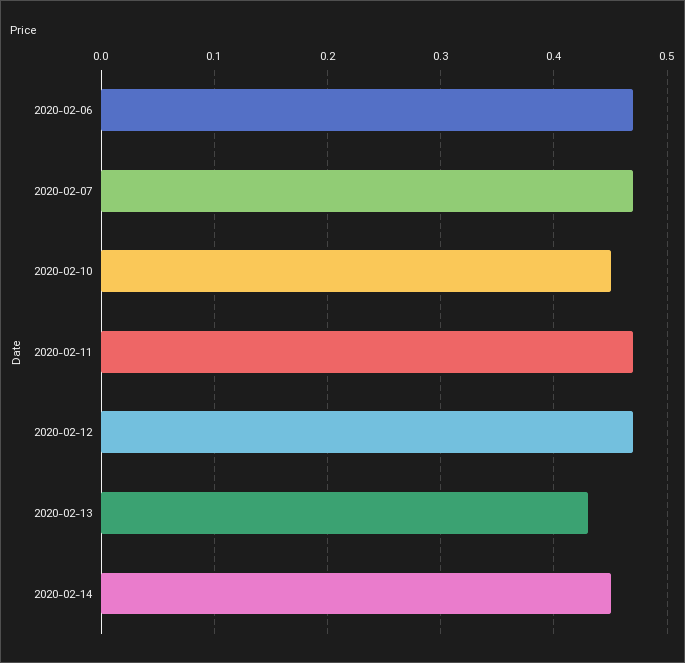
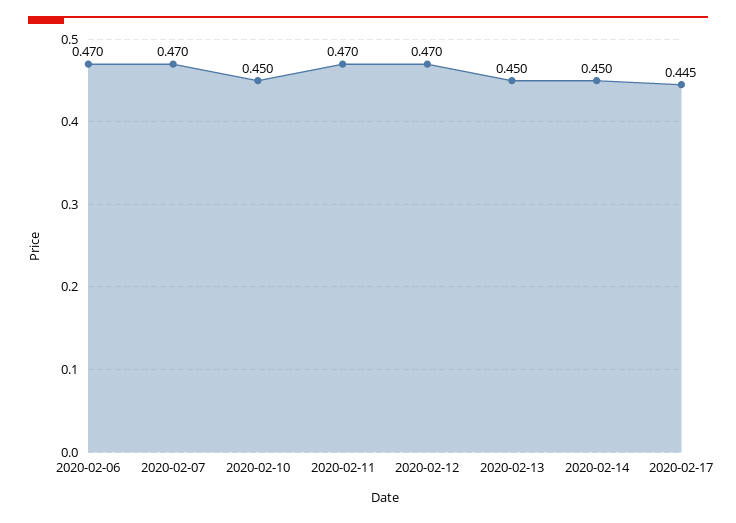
2020-02-13: 0.43 -> 0.45
2020-02-17: none -> 0.445

